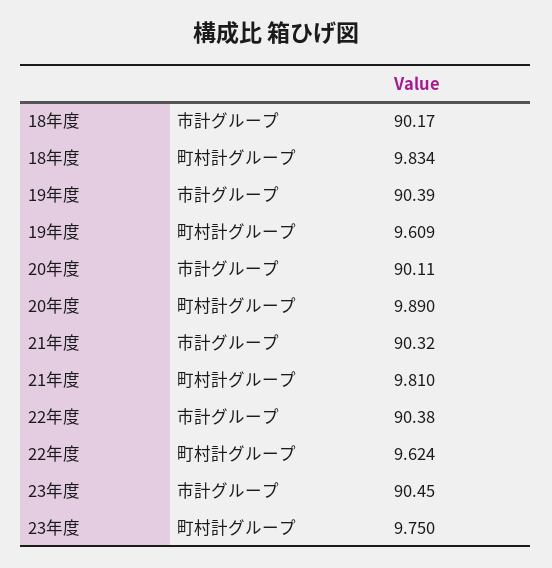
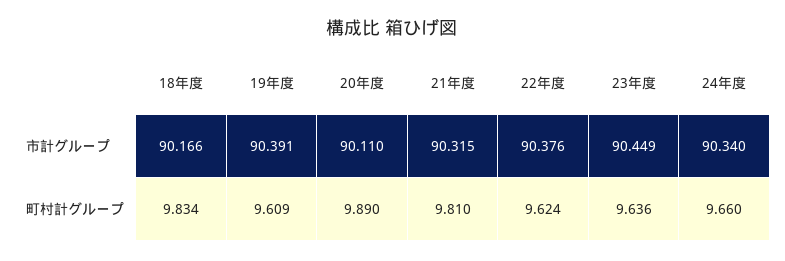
23年度, 町村計グループ: 9.75 -> 9.636
24年度, 市計グループ: none -> 90.34
24年度, 町村計グループ: none -> 9.66

